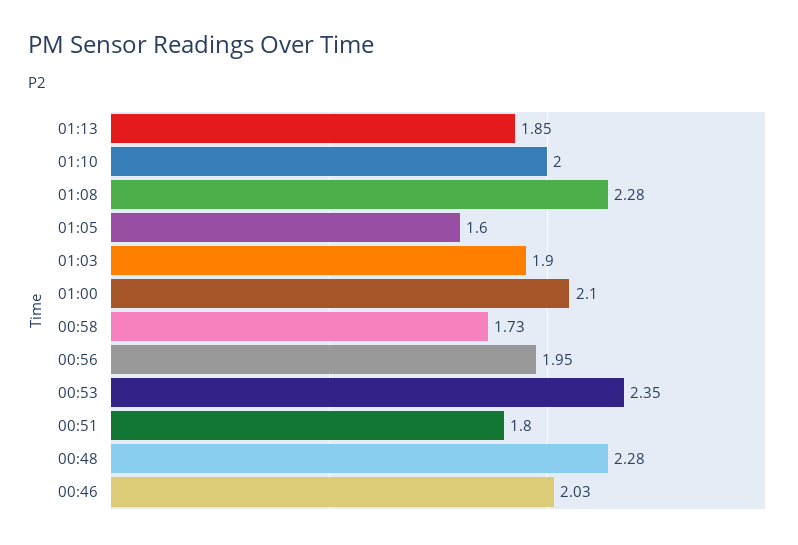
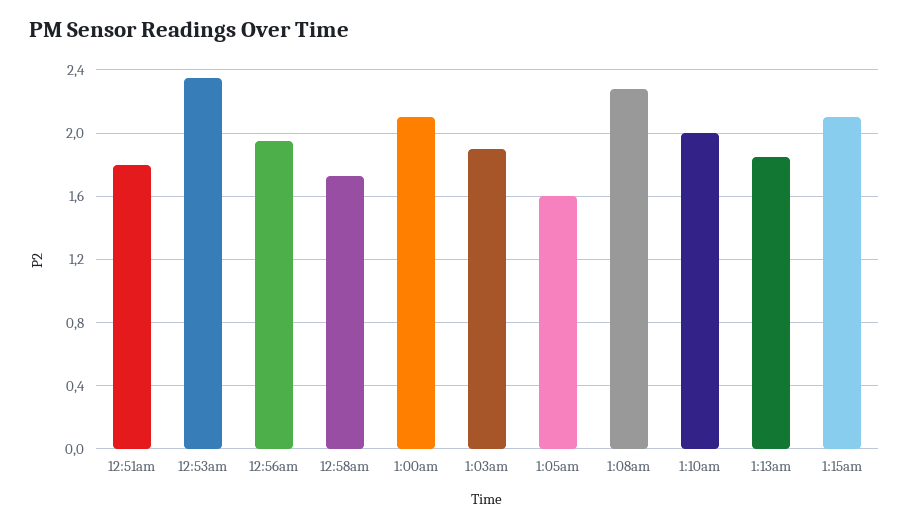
00:48: 2.28 -> none
00:46: 2.03 -> none
1:15am: none -> 2.1

